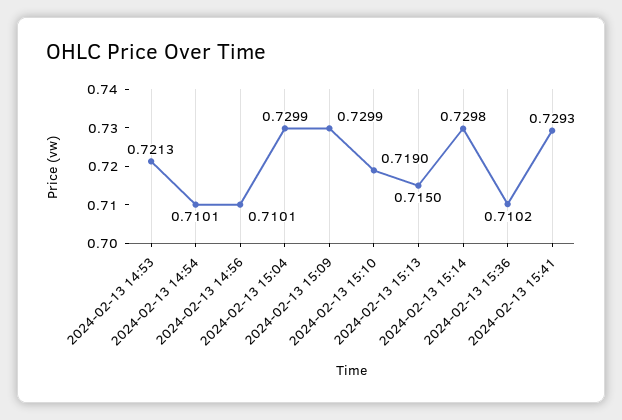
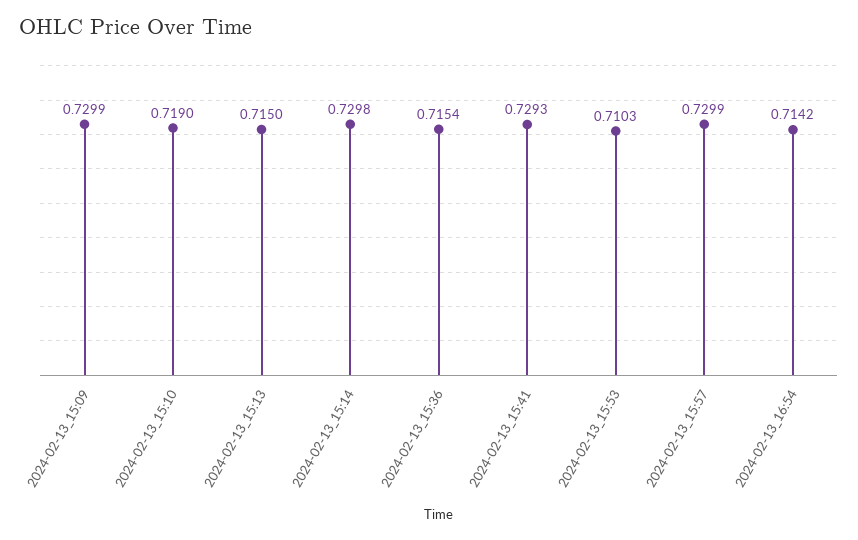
2024-02-13 14:53: 0.7213 -> none
2024-02-13 14:54: 0.7101 -> none
2024-02-13 14:56: 0.7101 -> none
2024-02-13 15:04: 0.7299 -> none
2024-02-13 15:36: 0.7102 -> 0.7154
2024-02-13_15:53: none -> 0.7103
2024-02-13_15:57: none -> 0.7299
2024-02-13_16:54: none -> 0.7142

